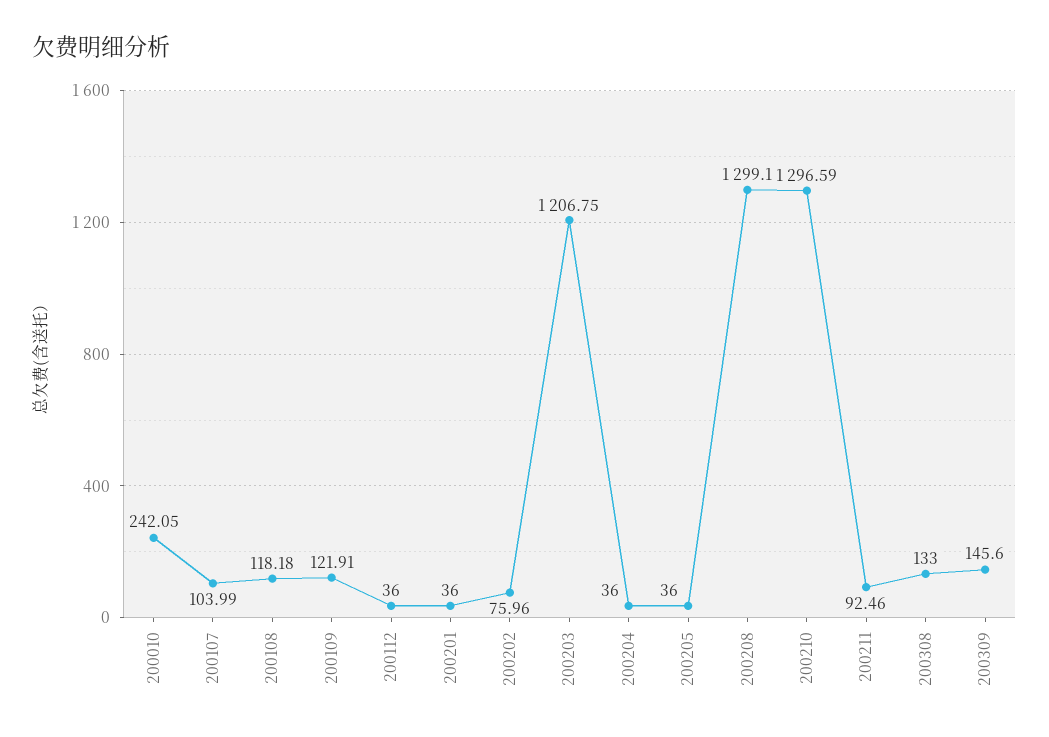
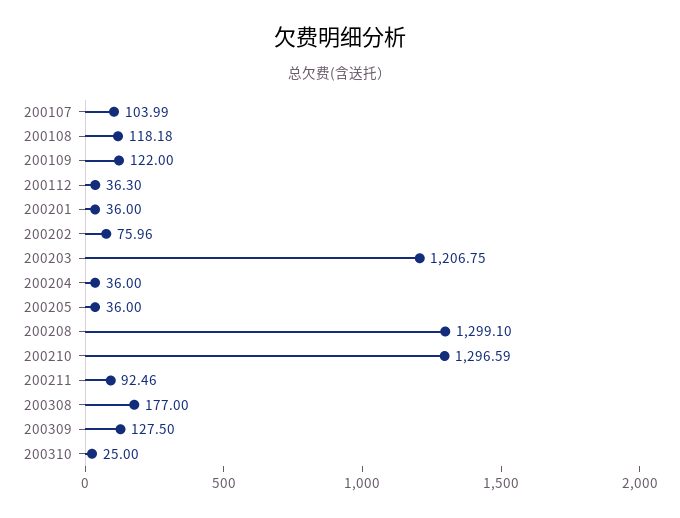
200010: 242.05 -> none
200109: 121.91 -> 122
200112: 36 -> 36.3
200308: 133 -> 177
200309: 145.6 -> 127.5
200310: none -> 25

